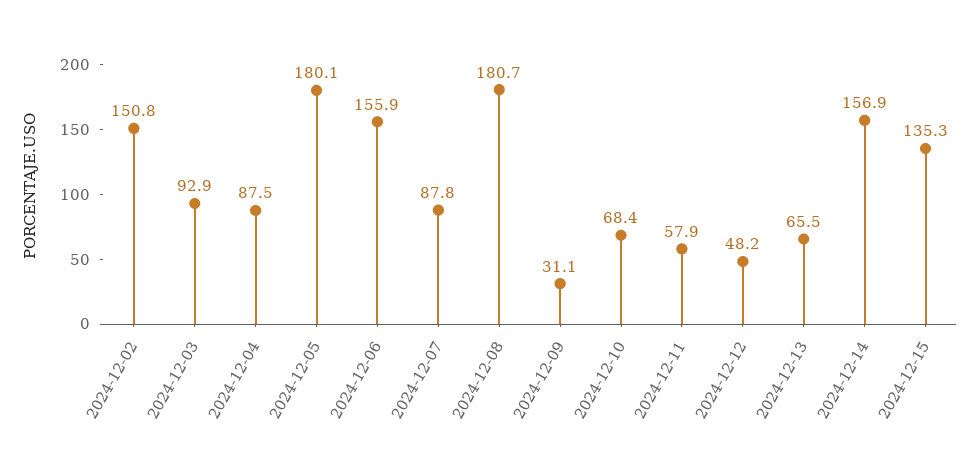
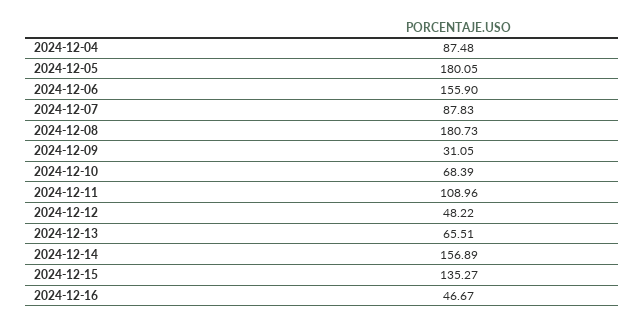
2024-12-02: 150.8 -> none
2024-12-03: 92.9 -> none
2024-12-11: 57.9 -> 108.96
2024-12-16: none -> 46.67

